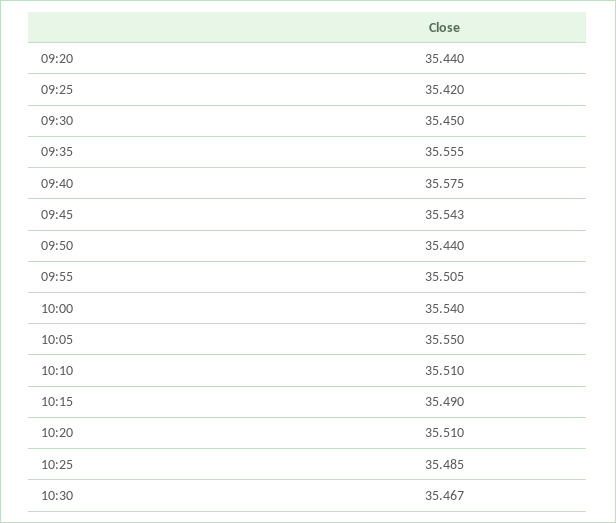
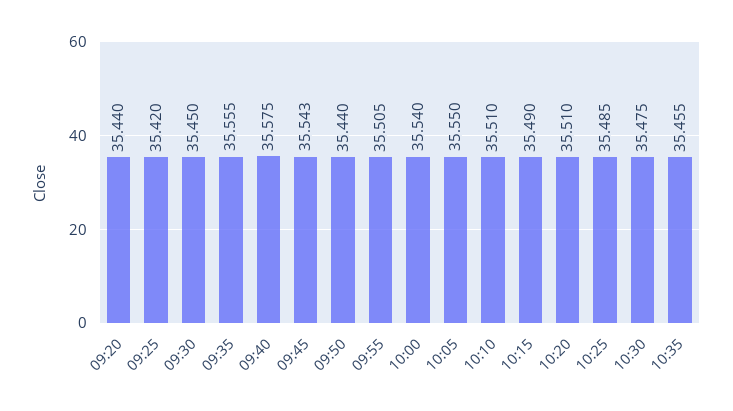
10:30: 35.467 -> 35.475
10:35: none -> 35.455

